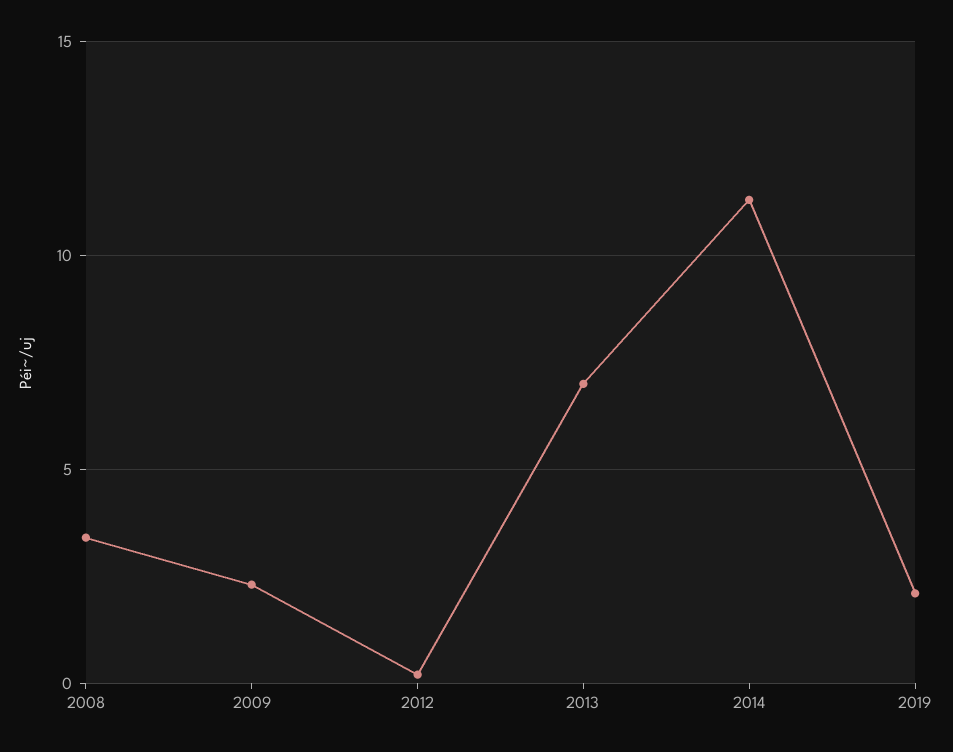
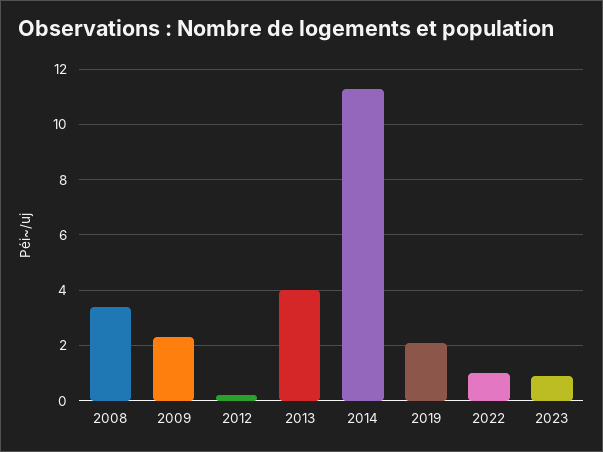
2013: 7 -> 4
2022: none -> 1
2023: none -> 1

